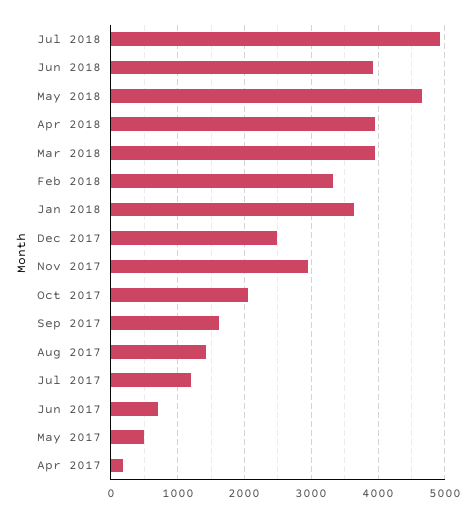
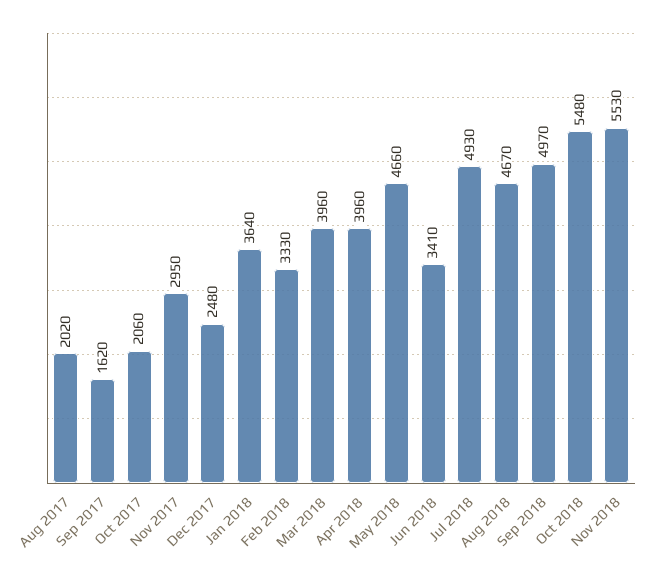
Jun 2018: 3900 -> 3410
Aug 2017: 1400 -> 2020
Jul 2017: 1200 -> none
Jun 2017: 700 -> none
May 2017: 500 -> none
Apr 2017: 200 -> none
Aug 2018: none -> 4670
Sep 2018: none -> 4970
Oct 2018: none -> 5480
Nov 2018: none -> 5530

